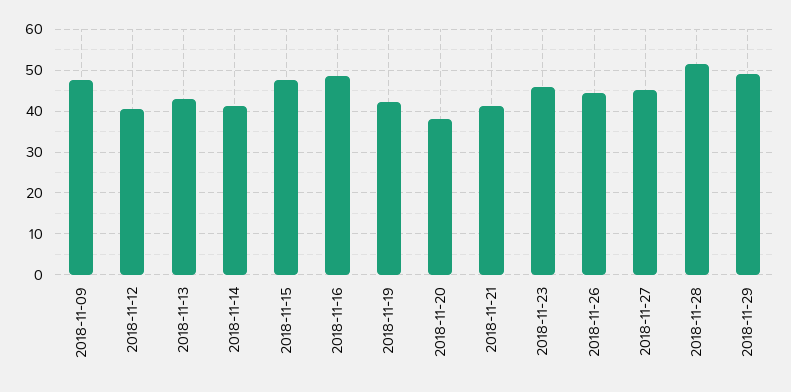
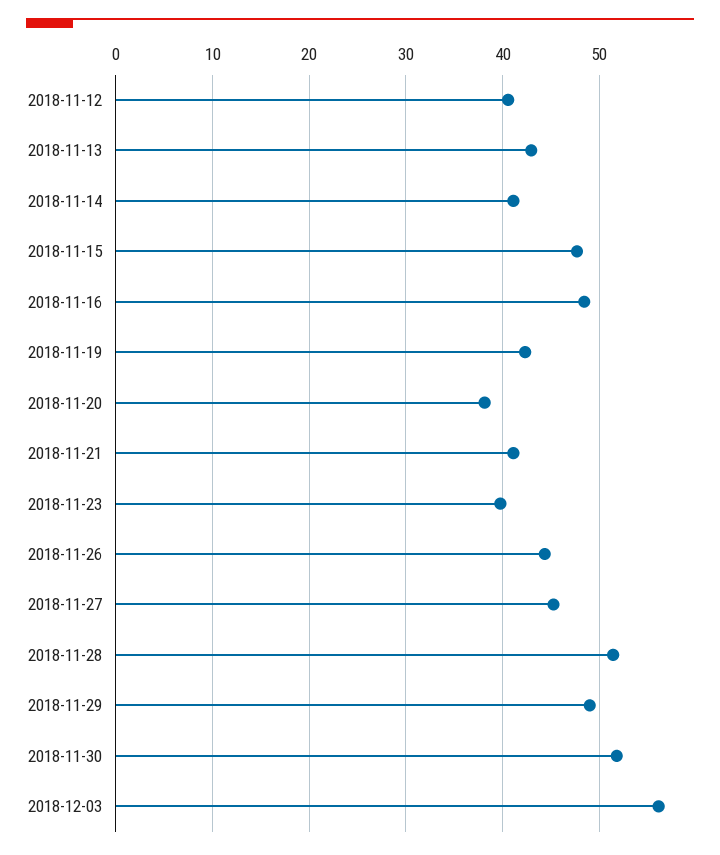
2018-11-09: 48 -> none
2018-11-23: 46 -> 40
2018-11-30: none -> 52
2018-12-03: none -> 56

